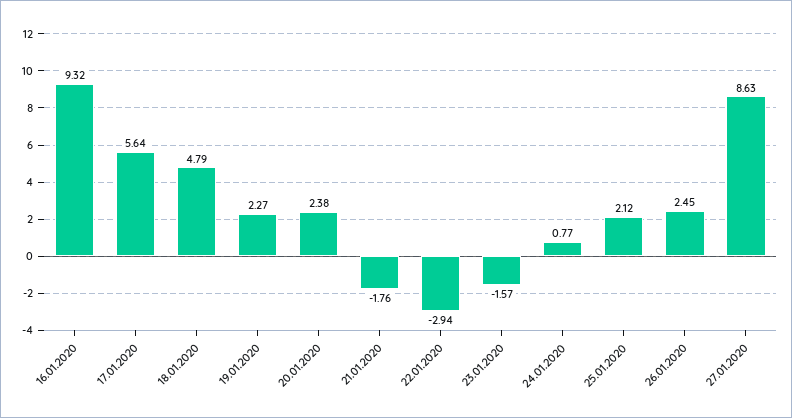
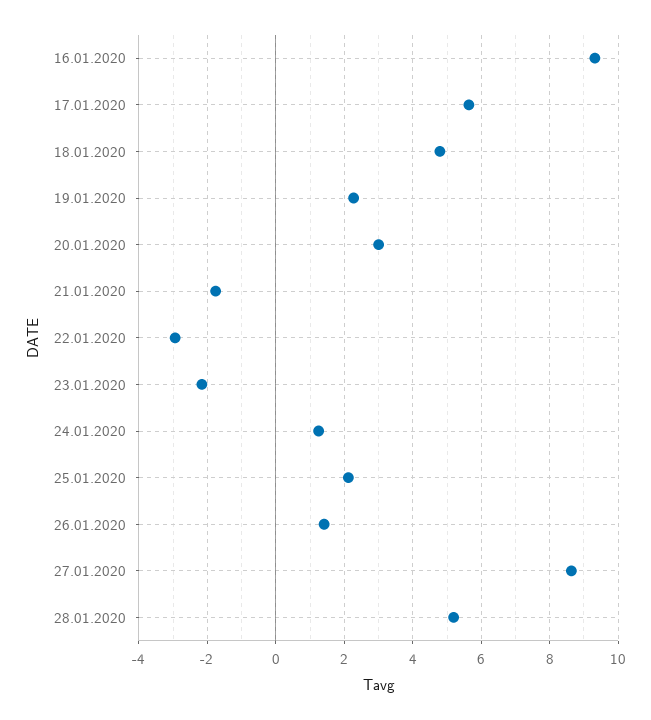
20.01.2020: 2.38 -> 3
23.01.2020: -1.57 -> -2.2
24.01.2020: 0.77 -> 1.2
26.01.2020: 2.45 -> 1.4
28.01.2020: none -> 5.2

